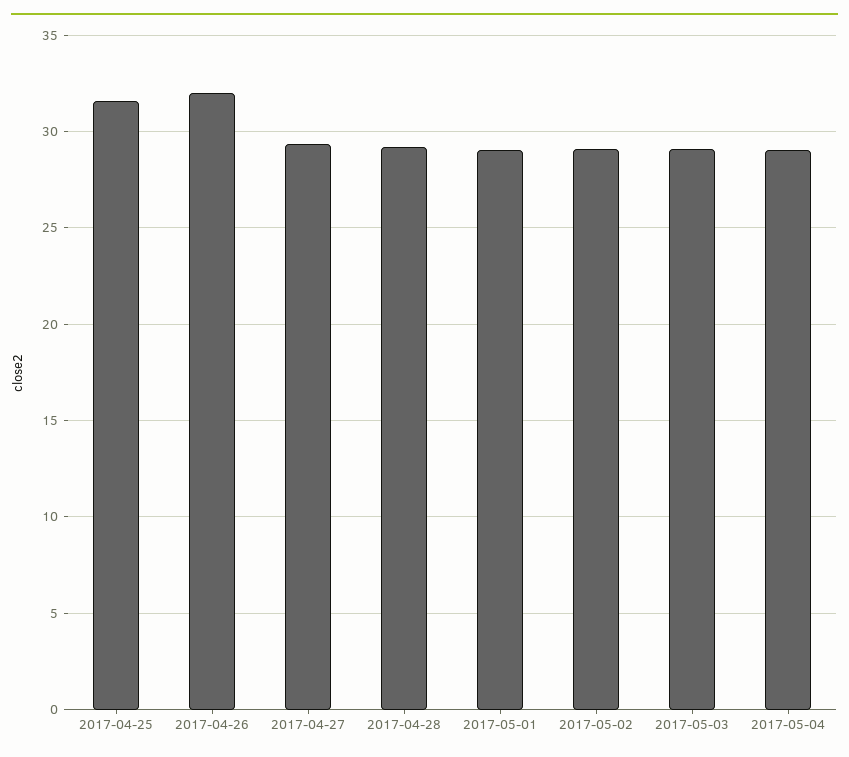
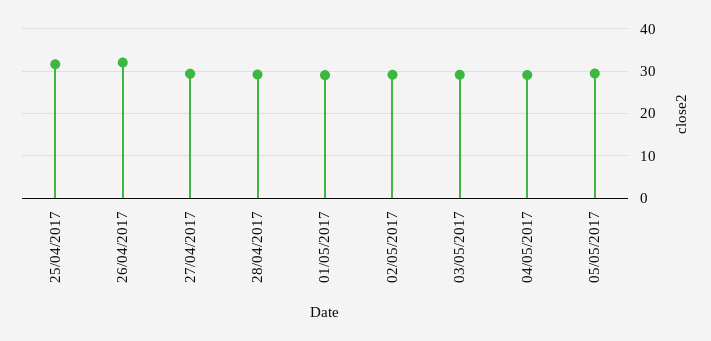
05/05/2017: none -> 30

